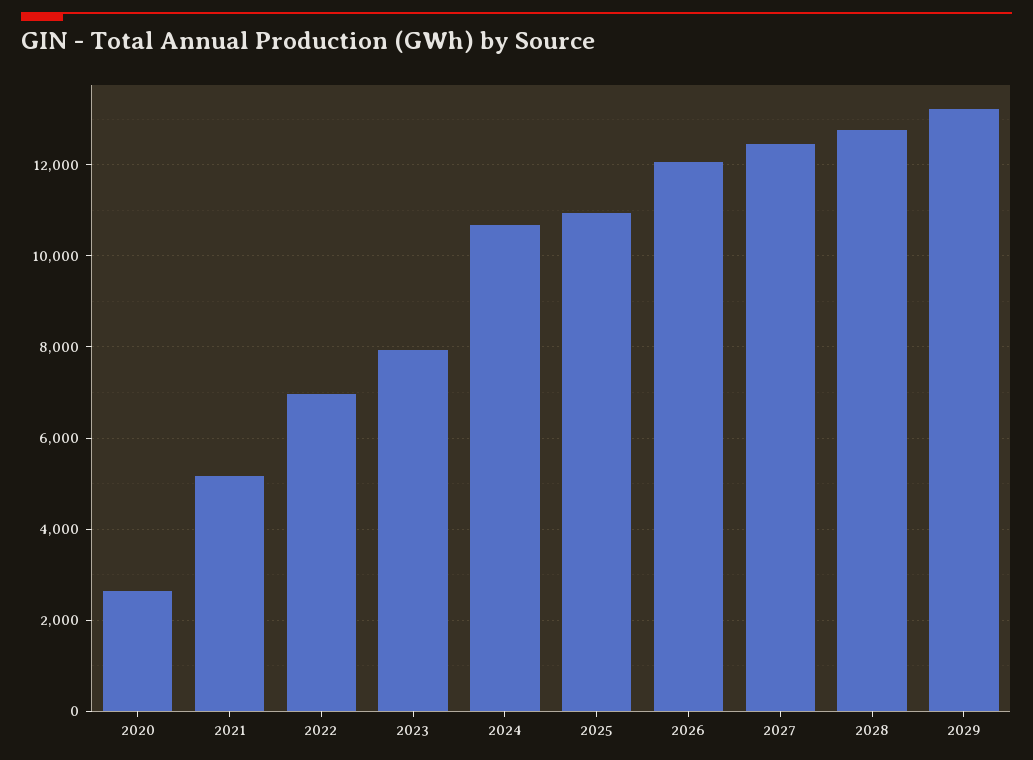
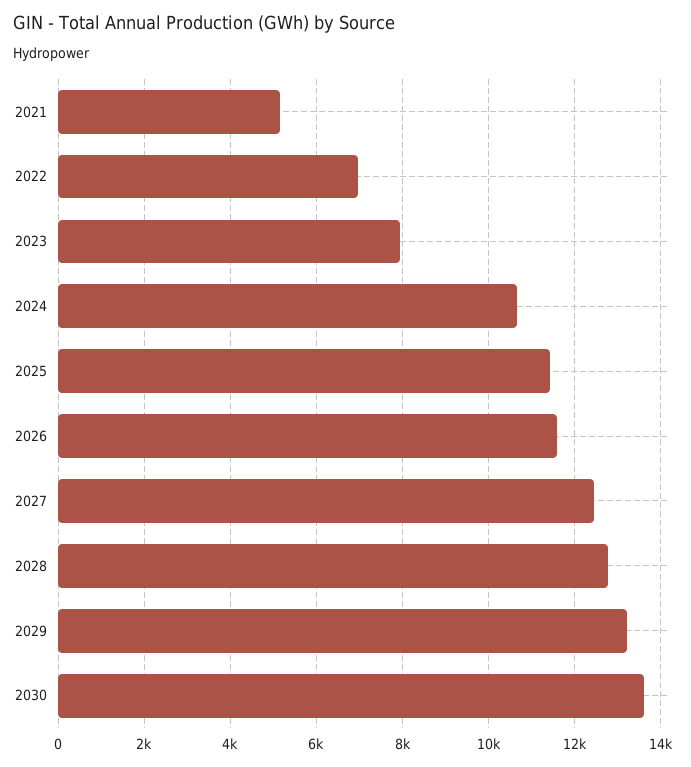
2020: 2600 -> none
2025: 11000 -> 11400
2026: 12000 -> 11600
2030: none -> 13600

